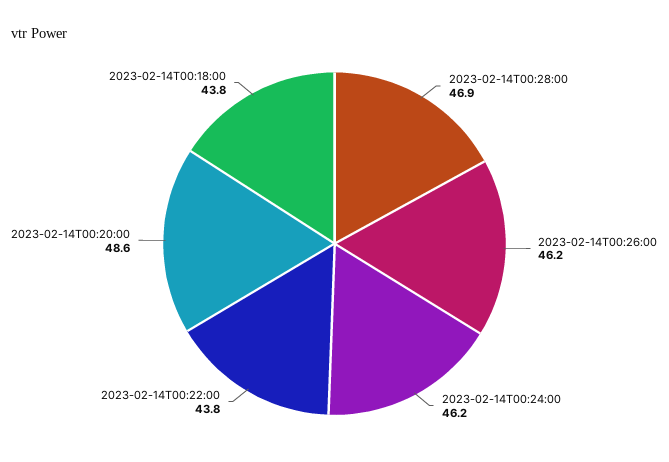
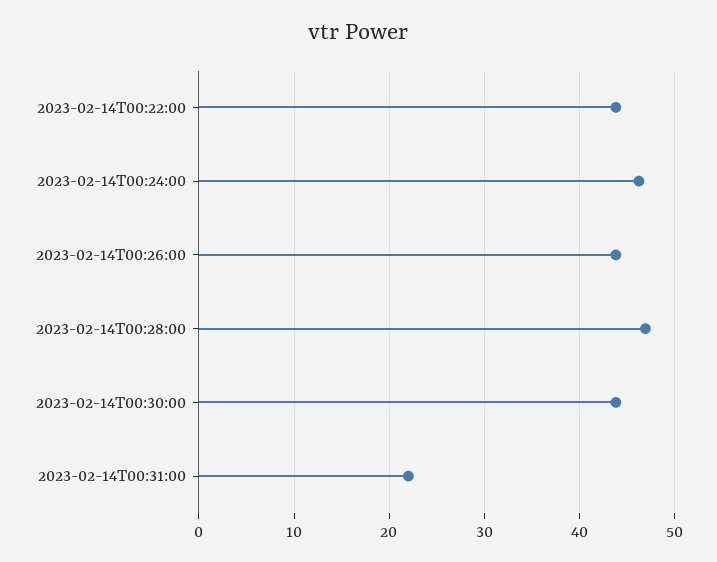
2023-02-14T00:26:00: 46.2 -> 44
2023-02-14T00:20:00: 48.6 -> none
2023-02-14T00:18:00: 43.8 -> none
2023-02-14T00:30:00: none -> 44
2023-02-14T00:31:00: none -> 22

